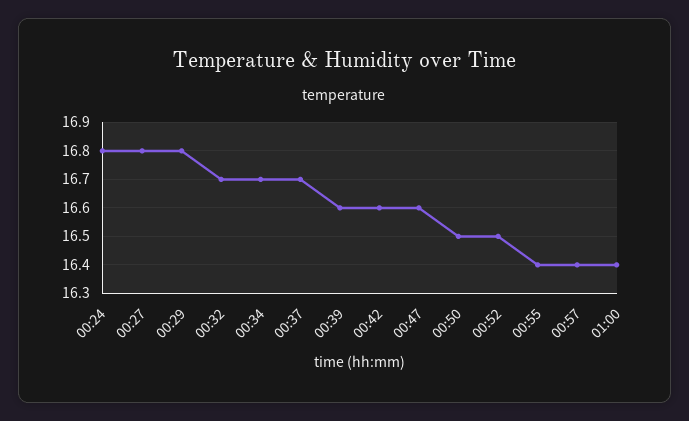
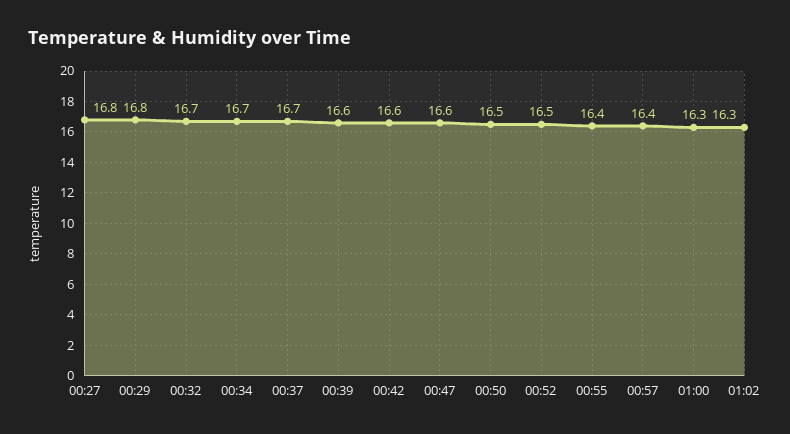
00:24: 16.8 -> none
01:00: 16.4 -> 16.3
01:02: none -> 16.3

